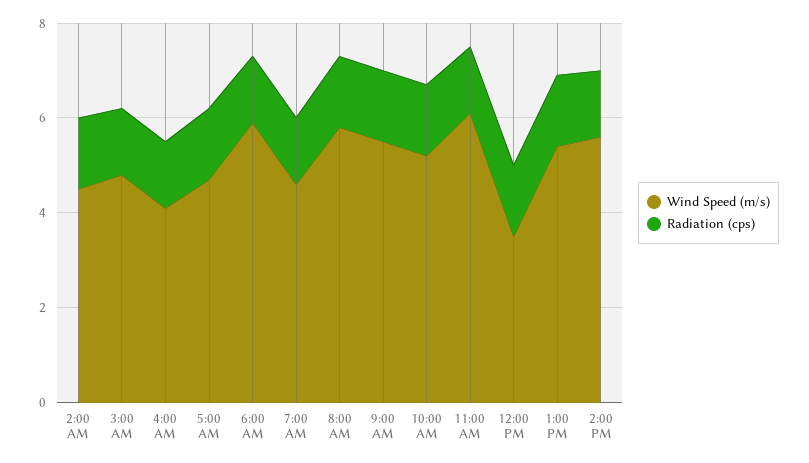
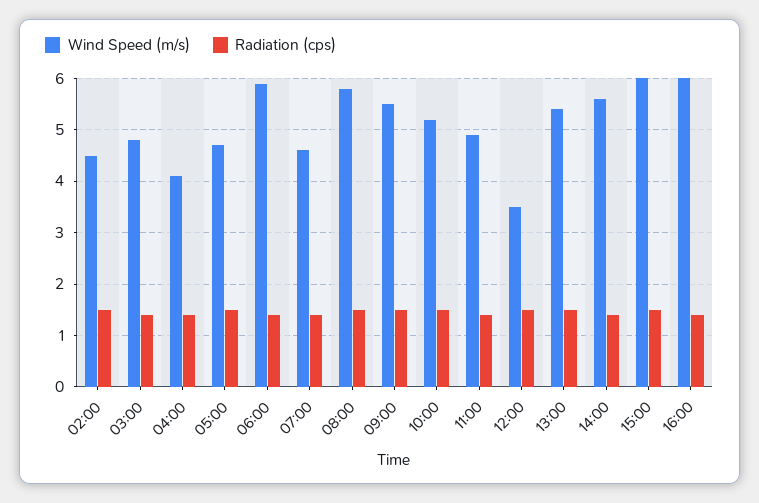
Wind Speed (m/s), 11:00 AM: 6 -> 5
Wind Speed (m/s), 15:00: none -> 6
Radiation (cps), 15:00: none -> 1.5
Wind Speed (m/s), 16:00: none -> 6
Radiation (cps), 16:00: none -> 1.5

